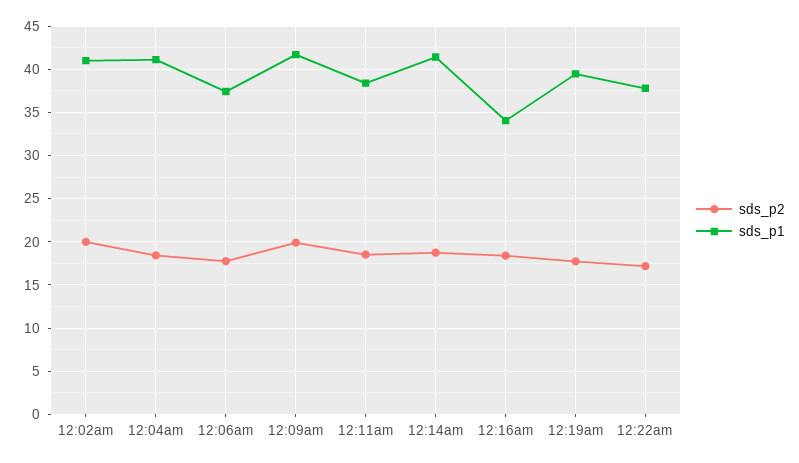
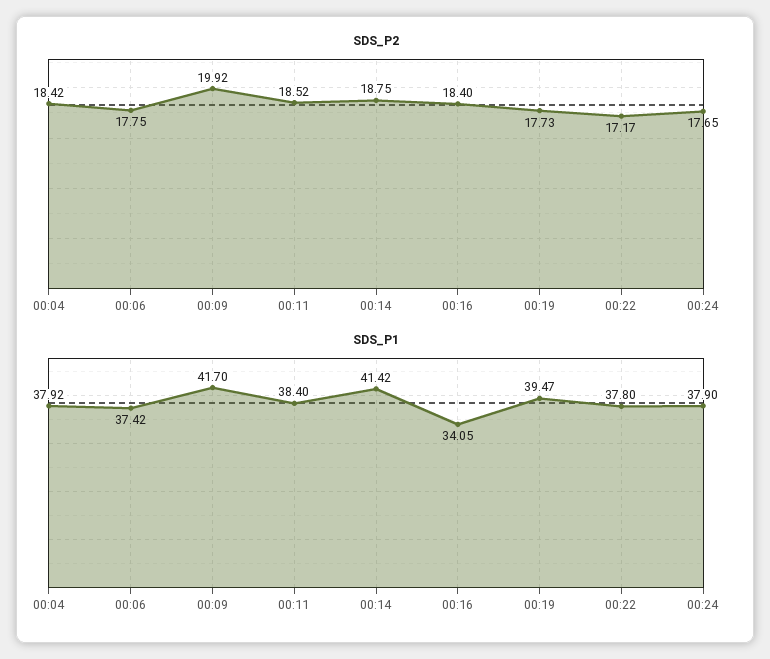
sds_p2, 12:02am: 20 -> none
sds_p1, 12:02am: 41 -> none
sds_p1, 12:04am: 41 -> 37.92
sds_p2, 00:24: none -> 17.65
sds_p1, 00:24: none -> 37.9

